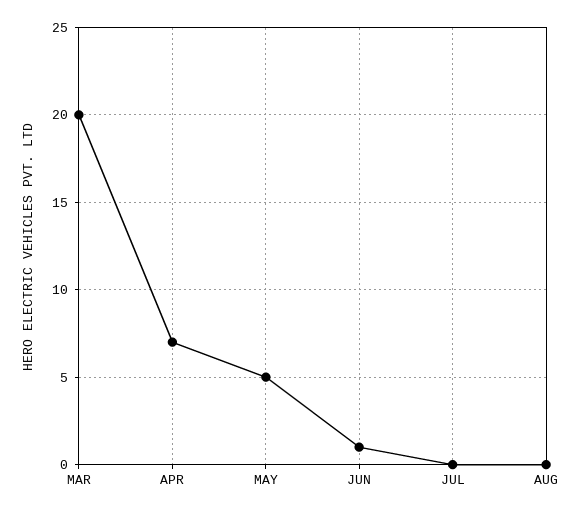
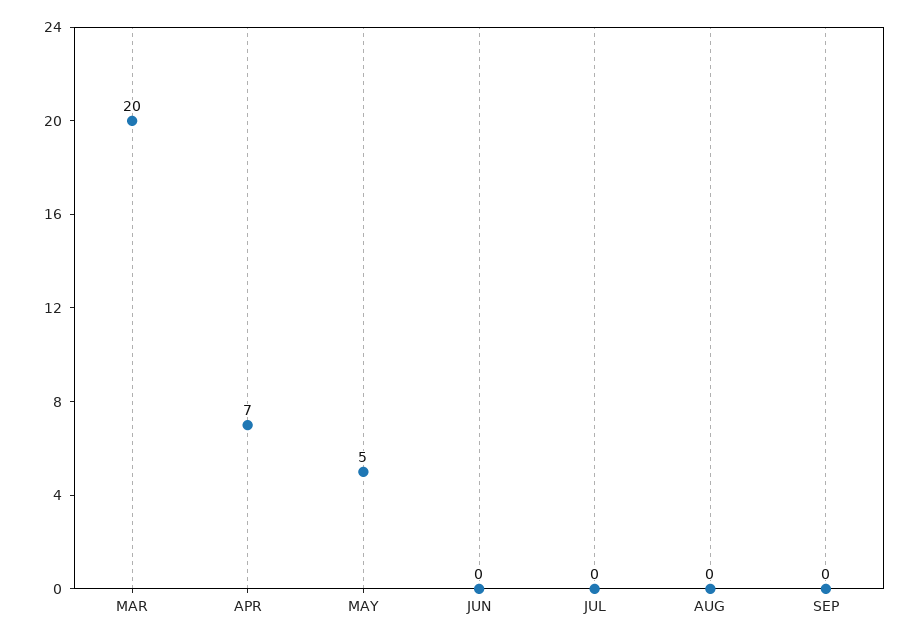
JUN: 1 -> 0
SEP: none -> 0

